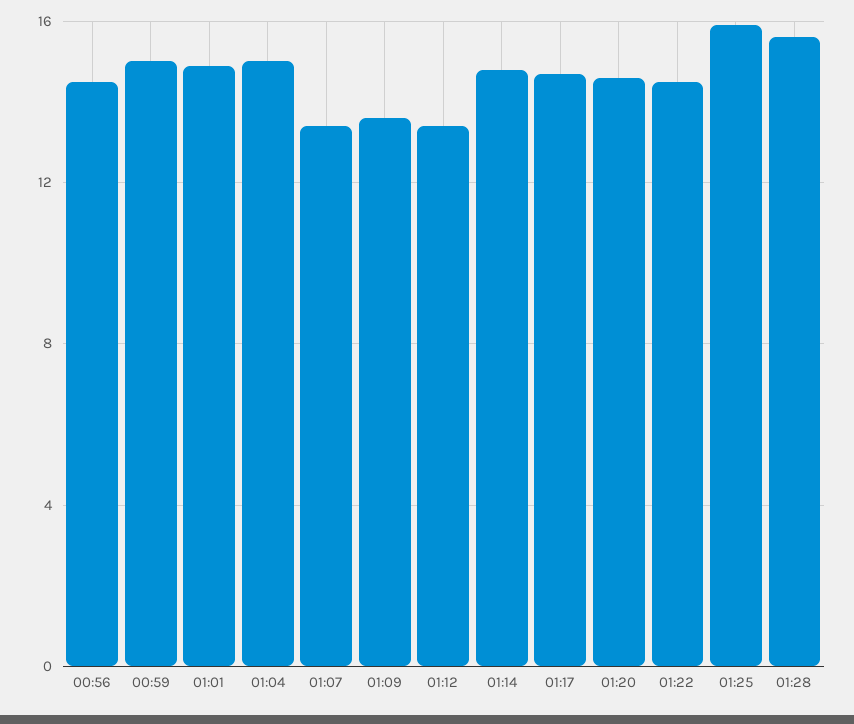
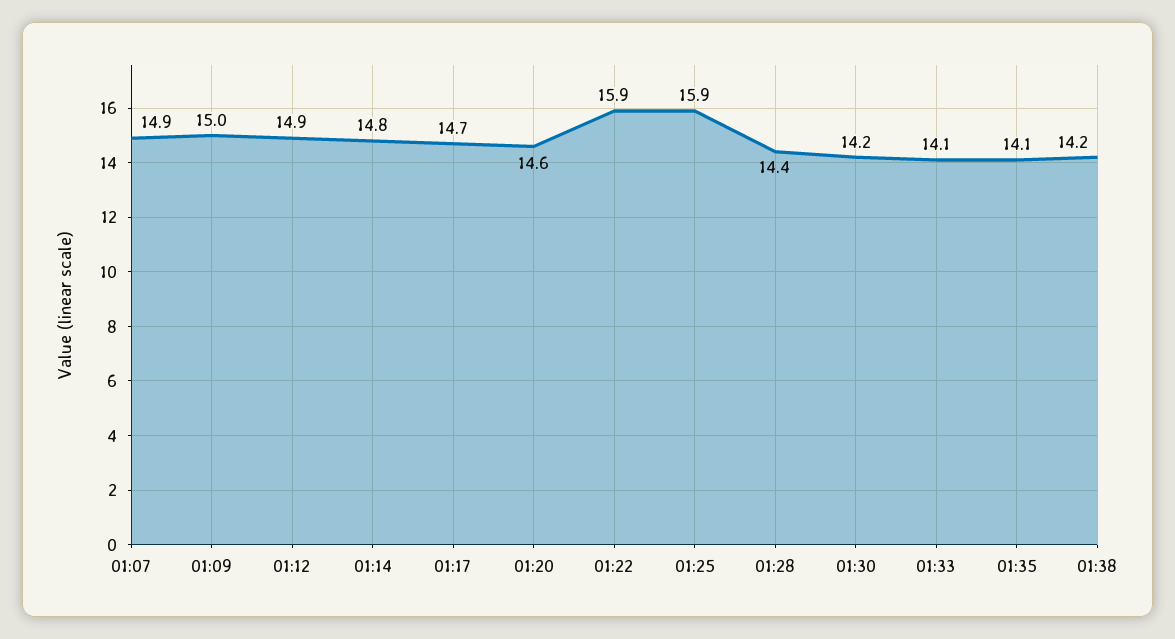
00:56: 14.5 -> none
00:59: 15 -> none
01:01: 15 -> none
01:04: 15 -> none
01:07: 13.5 -> 14.9
01:09: 13.5 -> 15
01:12: 13.5 -> 14.9
01:22: 14.5 -> 15.9
01:28: 15.5 -> 14.4
01:30: none -> 14.2
01:33: none -> 14.1
01:35: none -> 14.1
01:38: none -> 14.2

